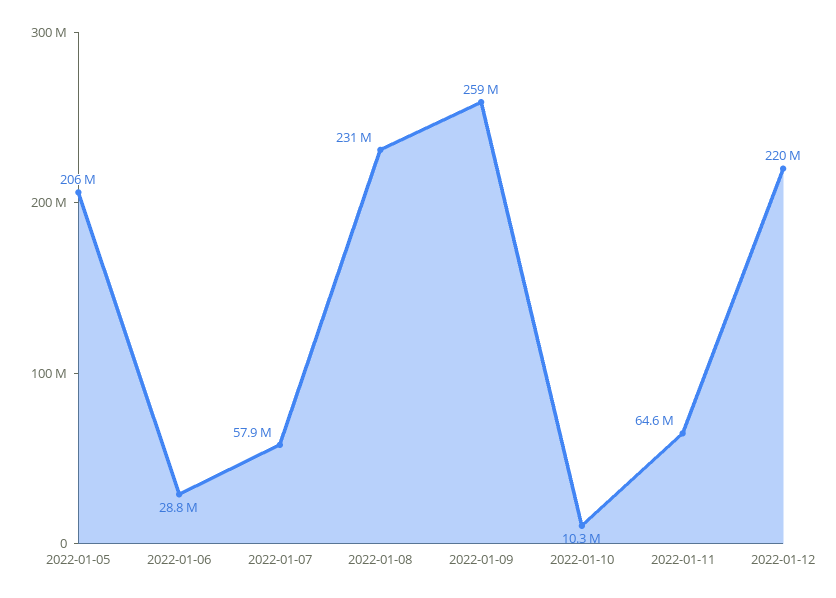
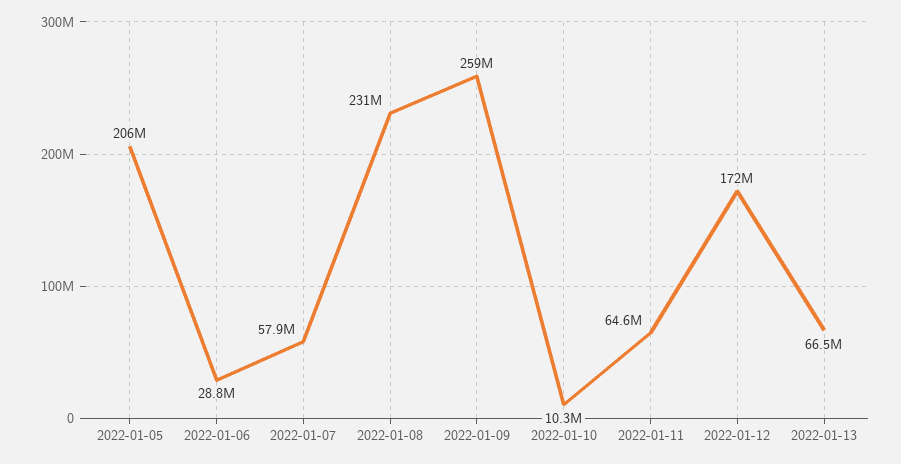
2022-01-12: 220000000 -> 172000000
2022-01-13: none -> 66500000

